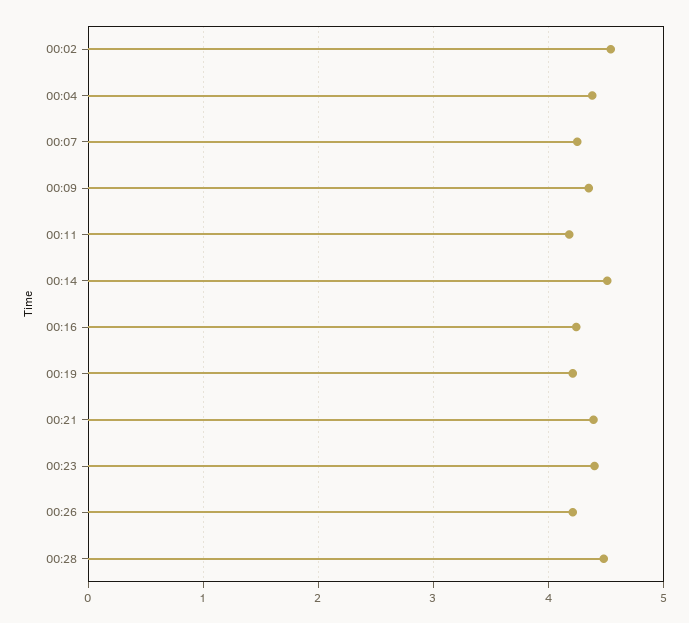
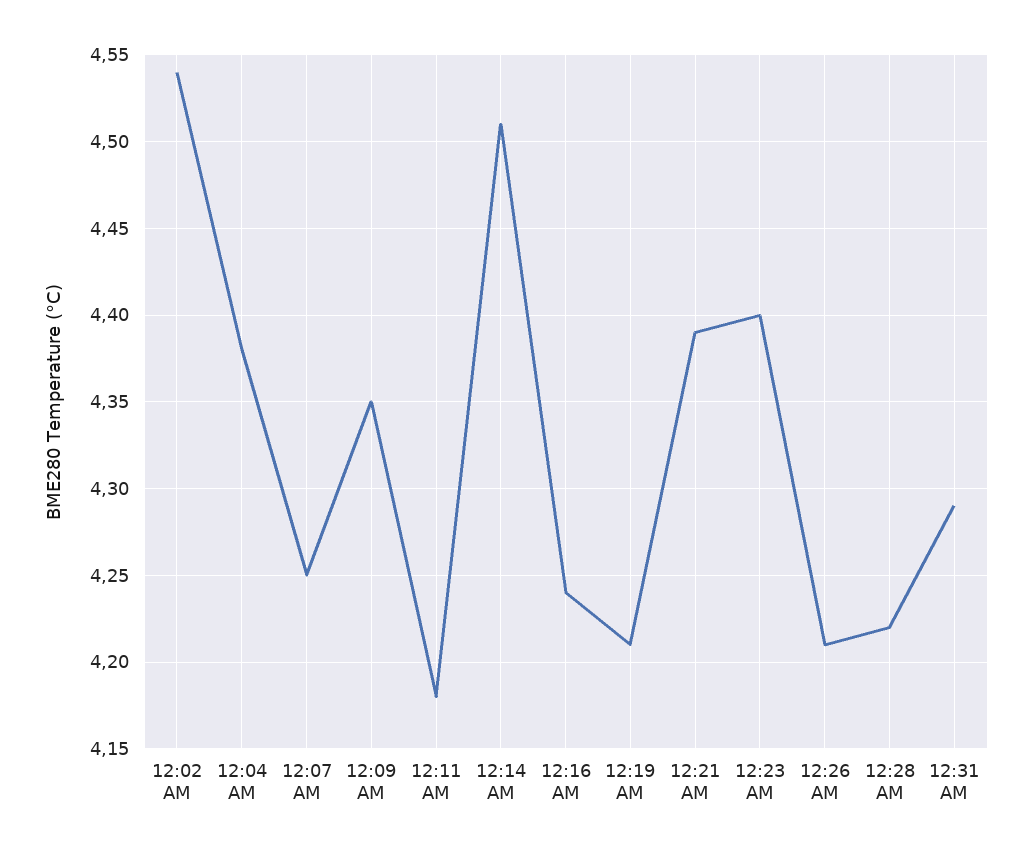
00:28: 4.5 -> 4.22
12:31 AM: none -> 4.29

